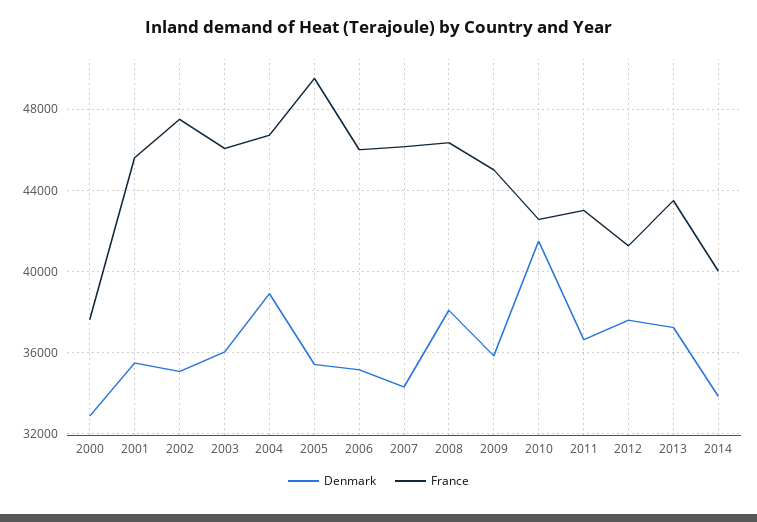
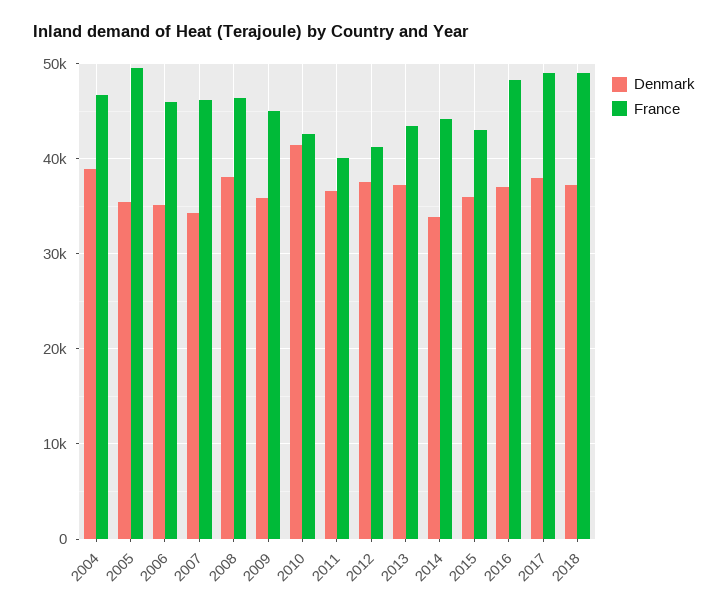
Denmark, 2000: 33000 -> none
France, 2000: 37500 -> none
Denmark, 2001: 35500 -> none
France, 2001: 45500 -> none
Denmark, 2002: 35000 -> none
France, 2002: 47500 -> none
Denmark, 2003: 36000 -> none
France, 2003: 46000 -> none
France, 2011: 43000 -> 40000
France, 2014: 40000 -> 44000
Denmark, 2015: none -> 36000
France, 2015: none -> 43000
Denmark, 2016: none -> 37000
France, 2016: none -> 48000
Denmark, 2017: none -> 38000
France, 2017: none -> 49000
Denmark, 2018: none -> 37000
France, 2018: none -> 49000

